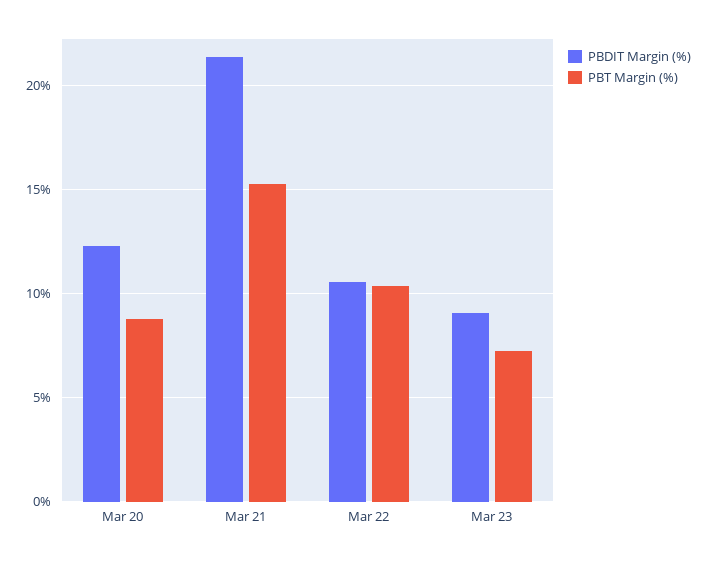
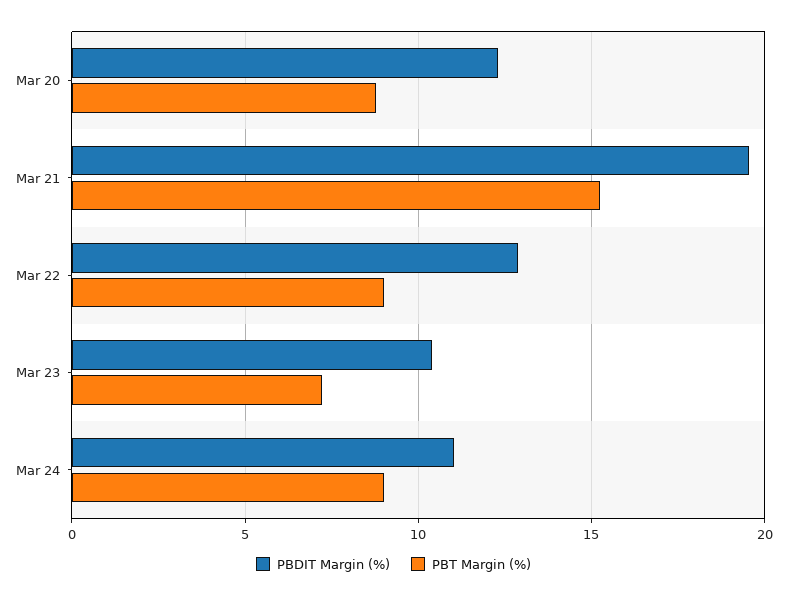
PBDIT Margin (%), Mar 21: 21.5 -> 19.5
PBDIT Margin (%), Mar 22: 10.5 -> 13
PBT Margin (%), Mar 22: 10.5 -> 9
PBDIT Margin (%), Mar 23: 9 -> 10.5
PBDIT Margin (%), Mar 24: none -> 11
PBT Margin (%), Mar 24: none -> 9

